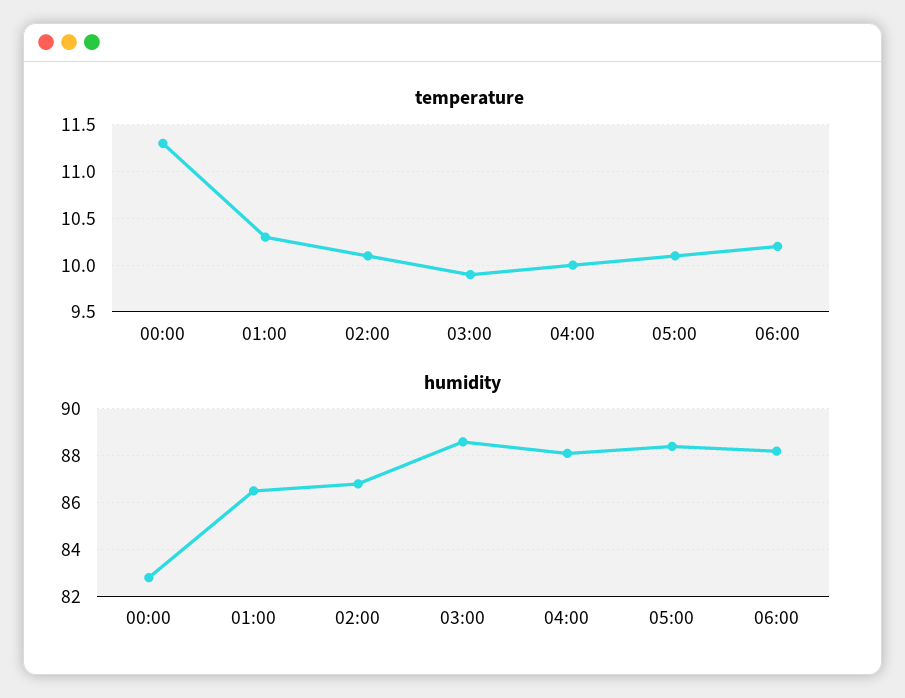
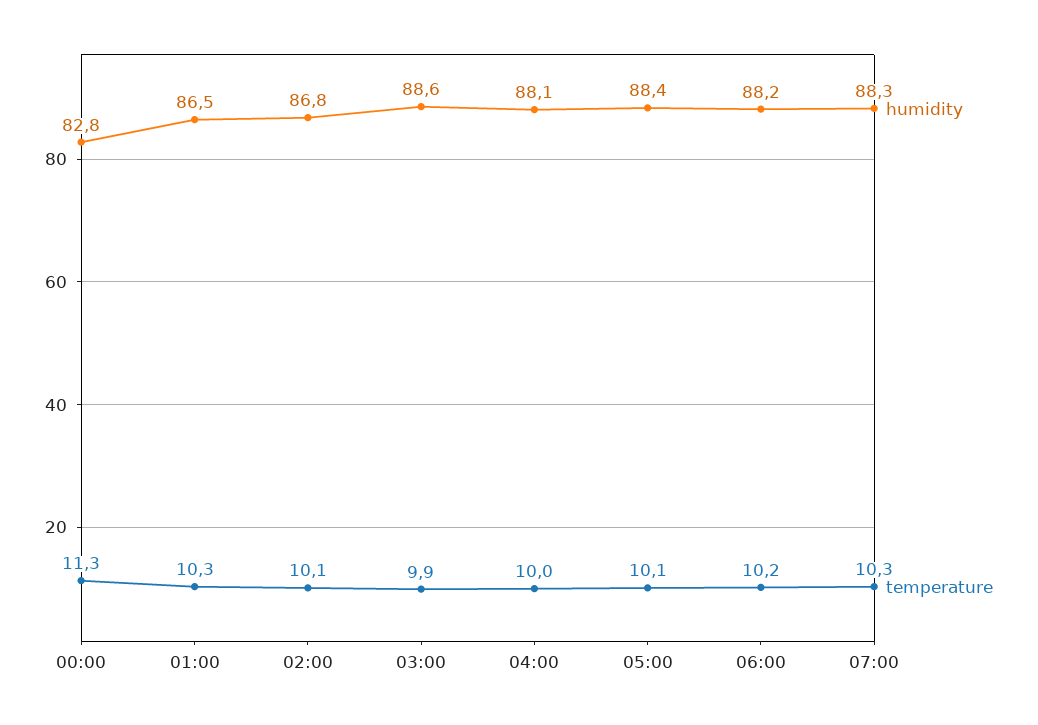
humidity, 07:00: none -> 88.3
temperature, 07:00: none -> 10.3

